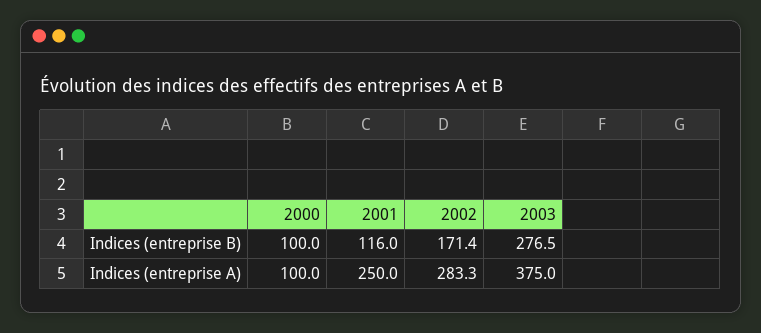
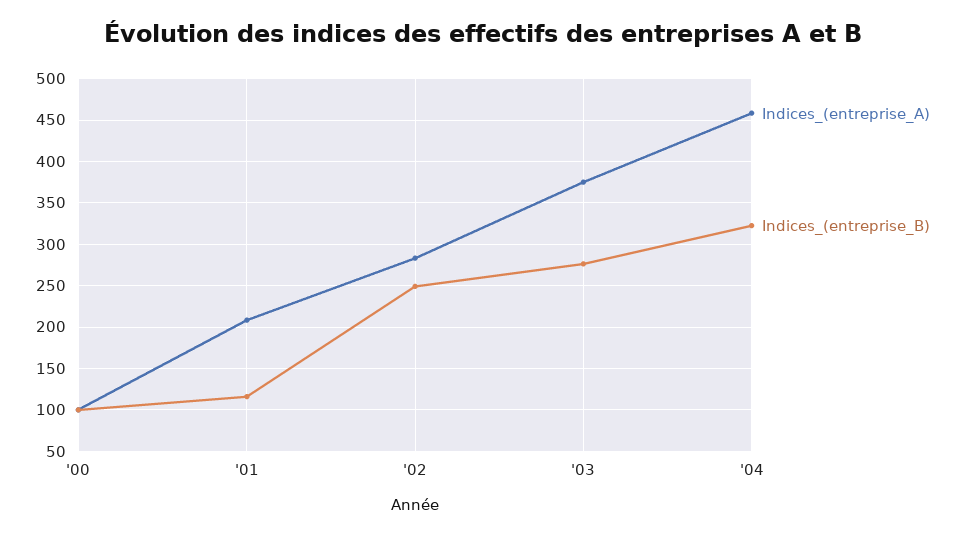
Indices (entreprise B), 2002: 171.4 -> 250
Indices (entreprise A), 2001: 250 -> 210
Indices (entreprise A), '04: none -> 460
Indices (entreprise B), '04: none -> 320

